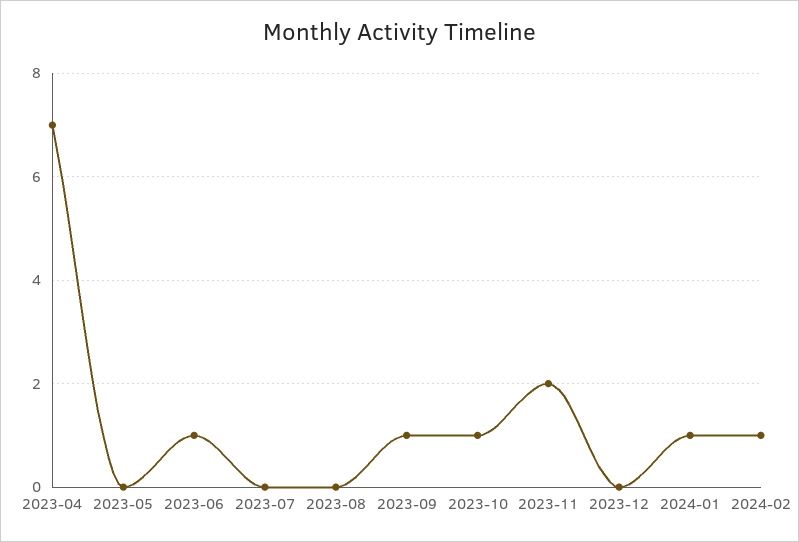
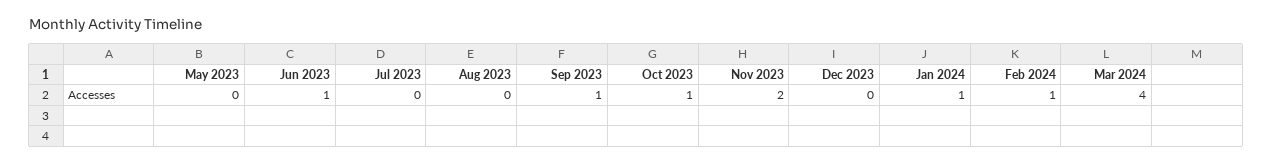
2023-04: 7 -> none
Mar 2024: none -> 4

